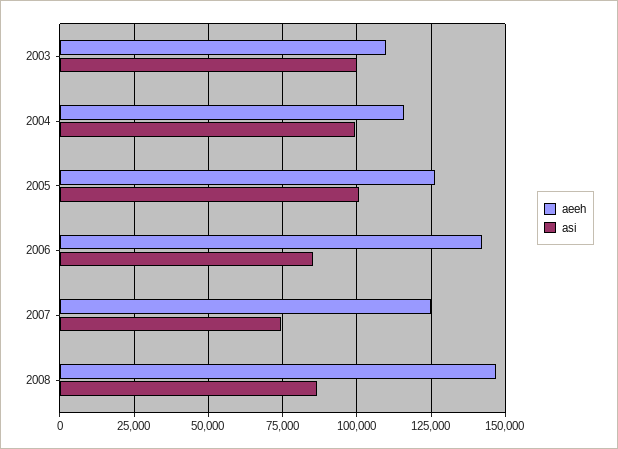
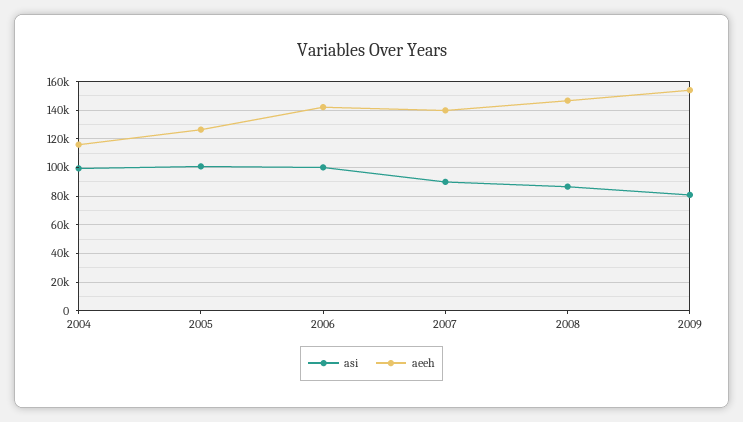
aeeh, 2003: 110000 -> none
asi, 2003: 100000 -> none
asi, 2006: 85000 -> 100000
aeeh, 2007: 125000 -> 140000
asi, 2007: 75000 -> 90000
asi, 2009: none -> 80000
aeeh, 2009: none -> 155000

